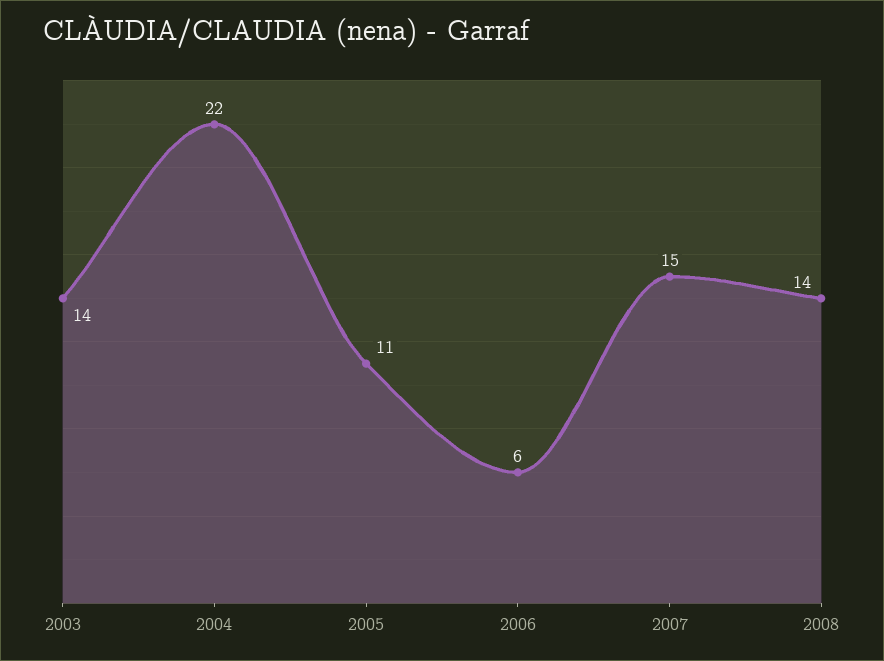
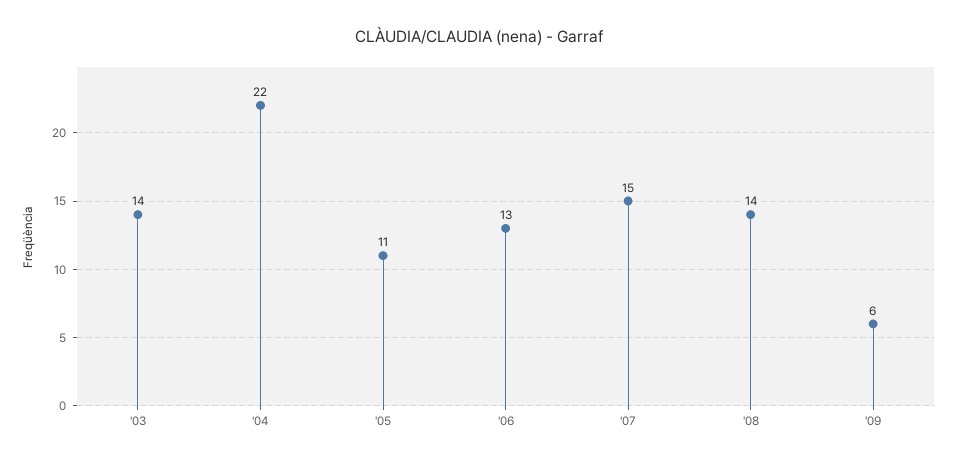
2006: 6 -> 13
'09: none -> 6

